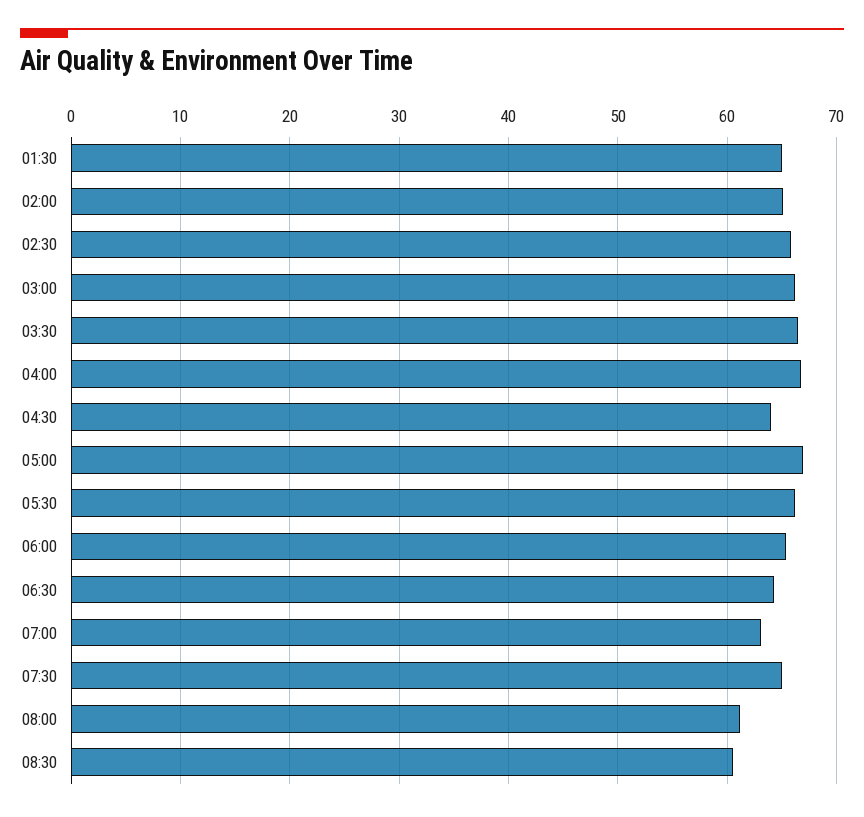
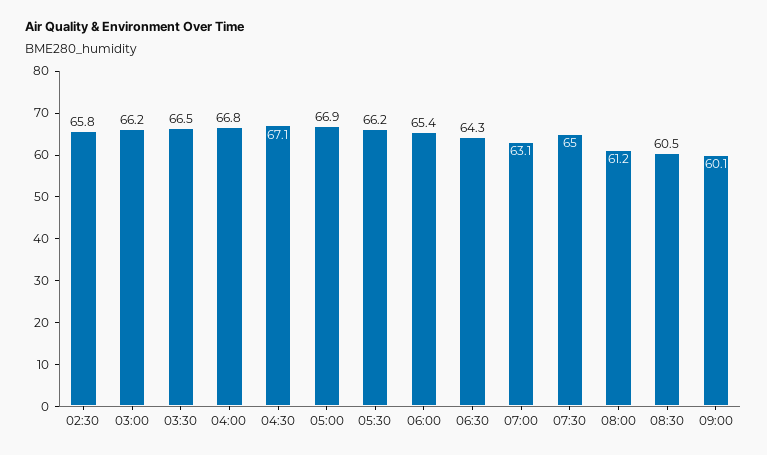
01:30: 65 -> none
02:00: 65 -> none
04:30: 64 -> 67.1
09:00: none -> 60.1

